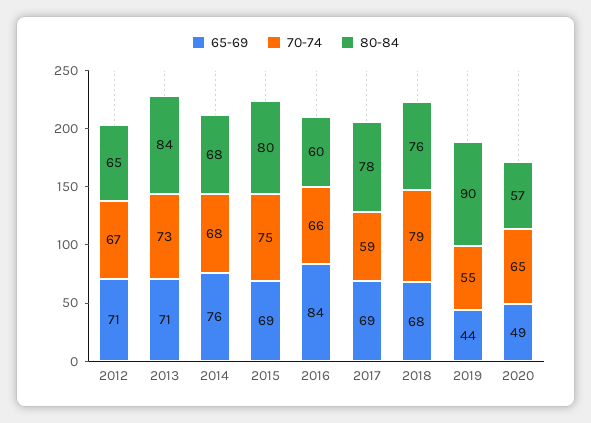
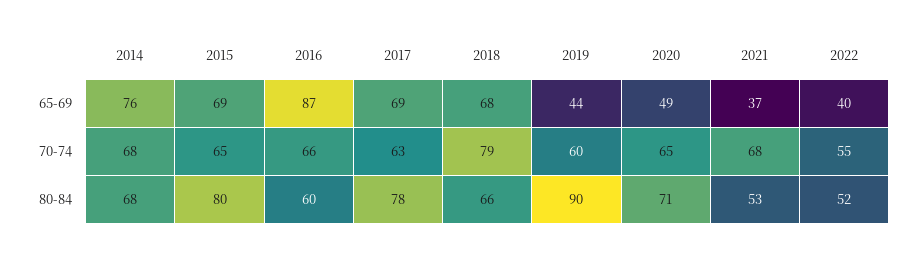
65-69, 2012: 71 -> none
70-74, 2012: 67 -> none
80-84, 2012: 65 -> none
65-69, 2013: 71 -> none
70-74, 2013: 73 -> none
80-84, 2013: 84 -> none
70-74, 2015: 75 -> 65
65-69, 2016: 84 -> 87
70-74, 2017: 59 -> 63
80-84, 2018: 76 -> 66
70-74, 2019: 55 -> 60
80-84, 2020: 57 -> 71
65-69, 2021: none -> 37
65-69, 2022: none -> 40
70-74, 2021: none -> 68
70-74, 2022: none -> 55
80-84, 2021: none -> 53
80-84, 2022: none -> 52

